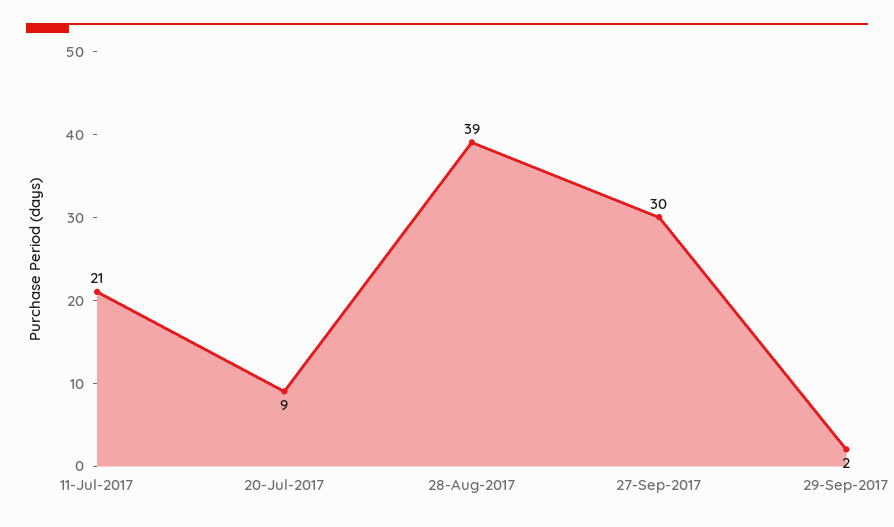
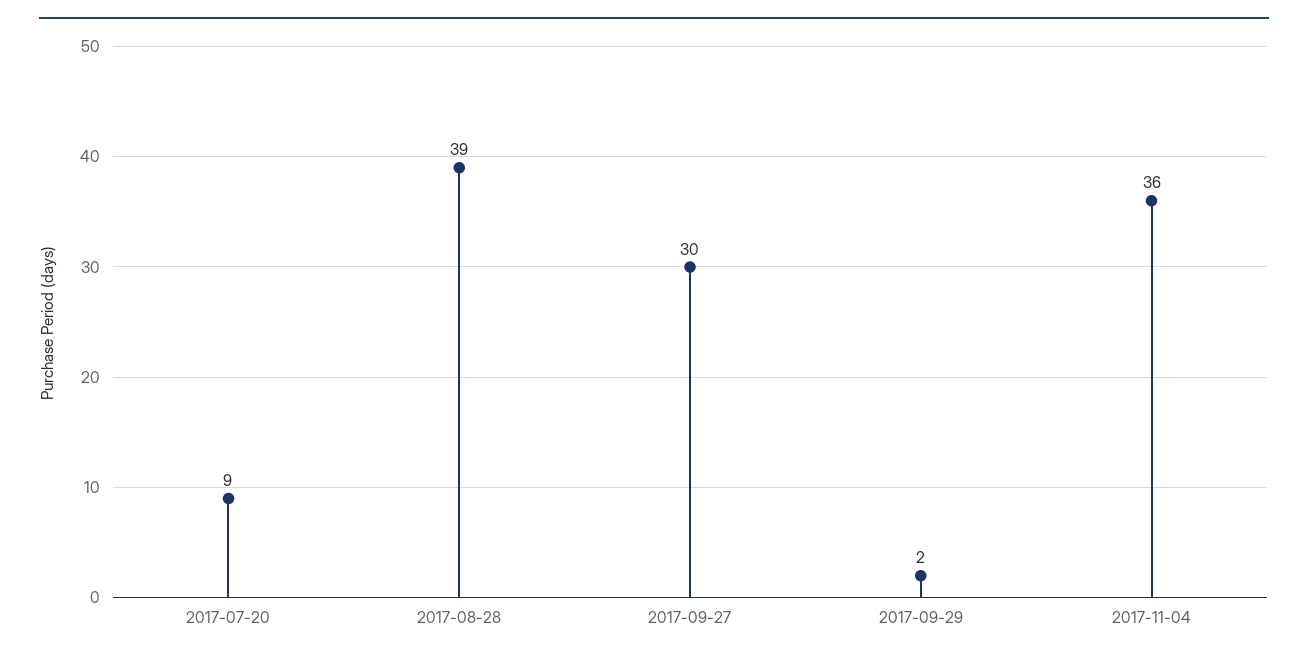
11-Jul-2017: 21 -> none
2017-11-04: none -> 36

